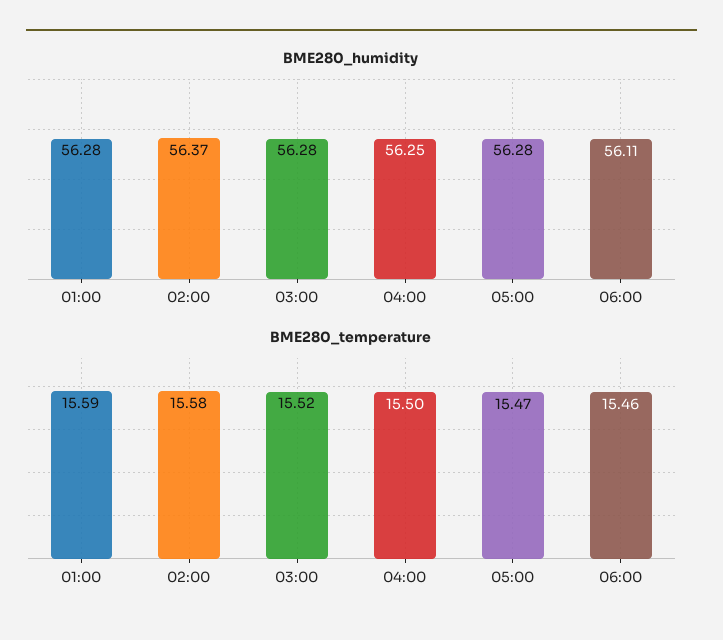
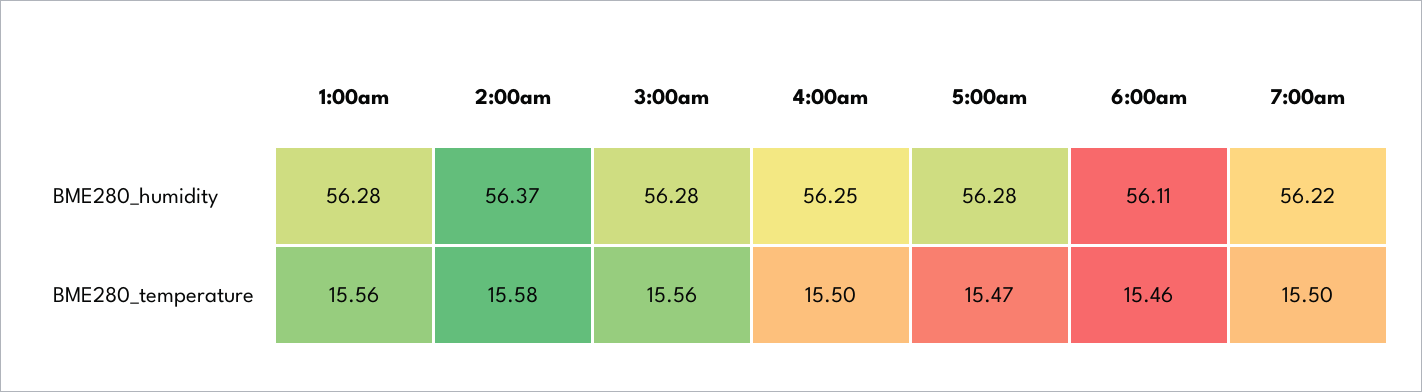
BME280_temperature, 01:00: 15.59 -> 15.56
BME280_temperature, 03:00: 15.52 -> 15.56
BME280_humidity, 7:00am: none -> 56.22
BME280_temperature, 7:00am: none -> 15.5

